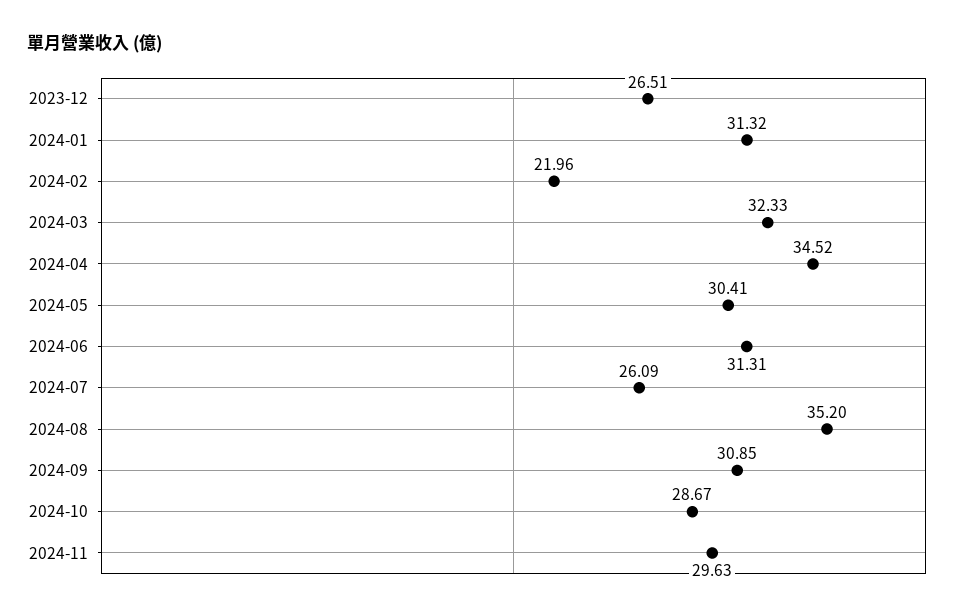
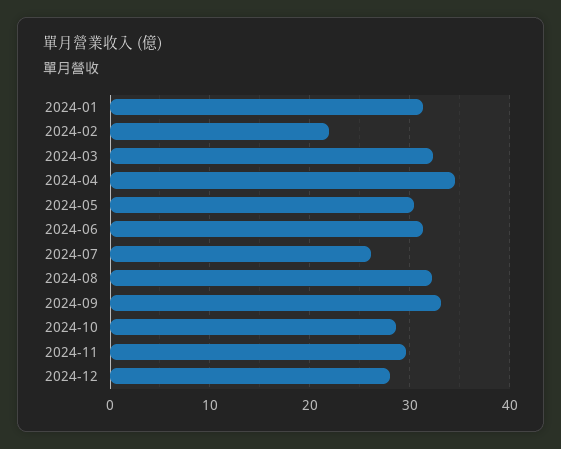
2023-12: 26.51 -> none
2024-08: 35.2 -> 32
2024-09: 30.85 -> 33
2024-12: none -> 28

